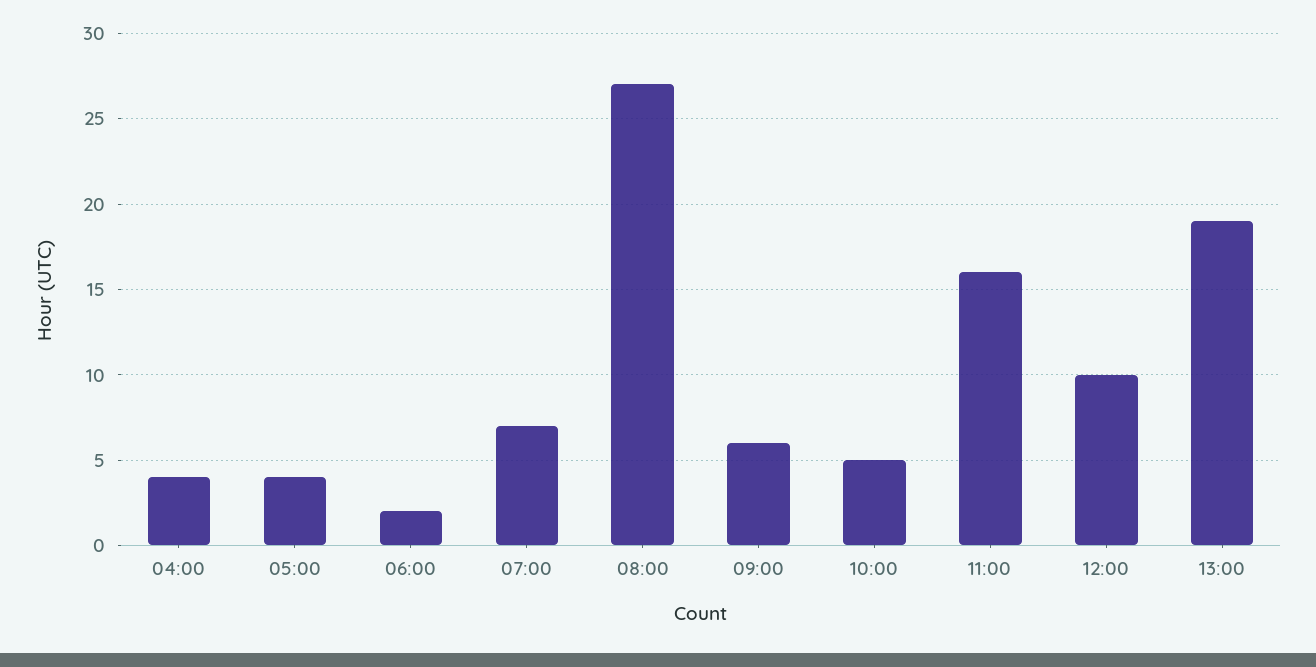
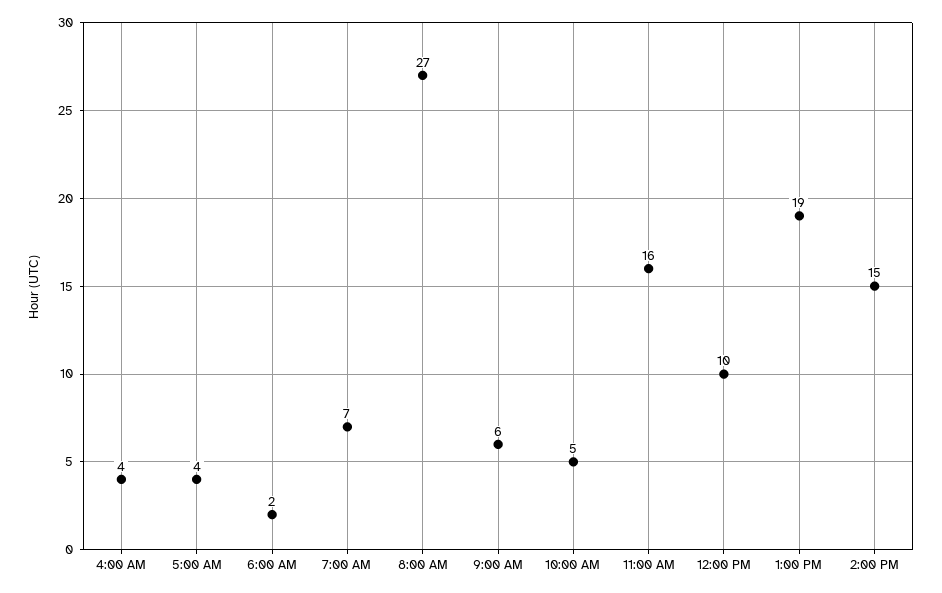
2:00 PM: none -> 15

